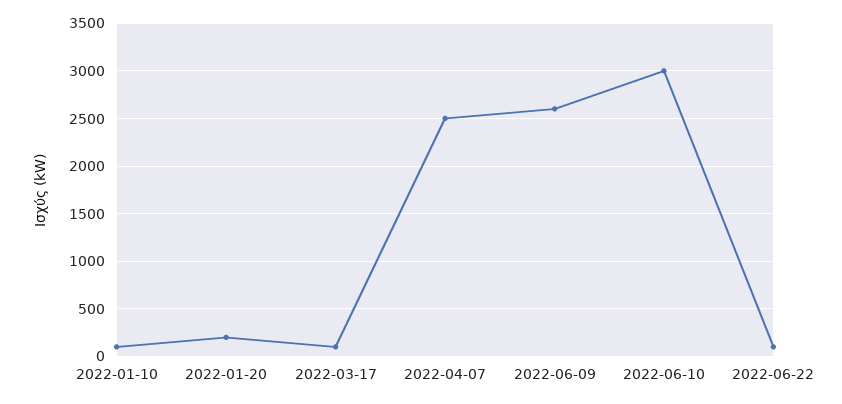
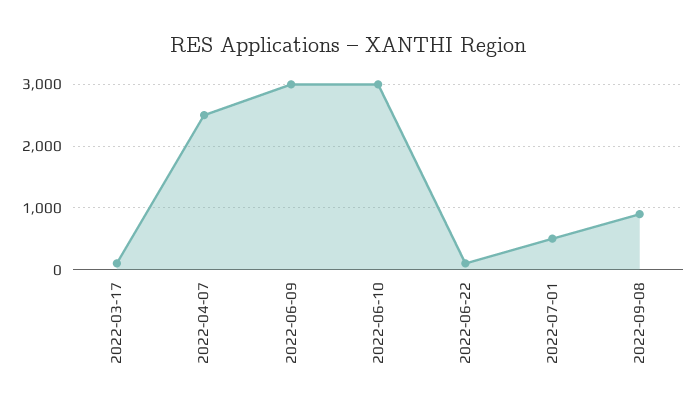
2022-01-10: 100 -> none
2022-01-20: 200 -> none
2022-06-09: 2600 -> 3000
2022-07-01: none -> 500
2022-09-08: none -> 900

